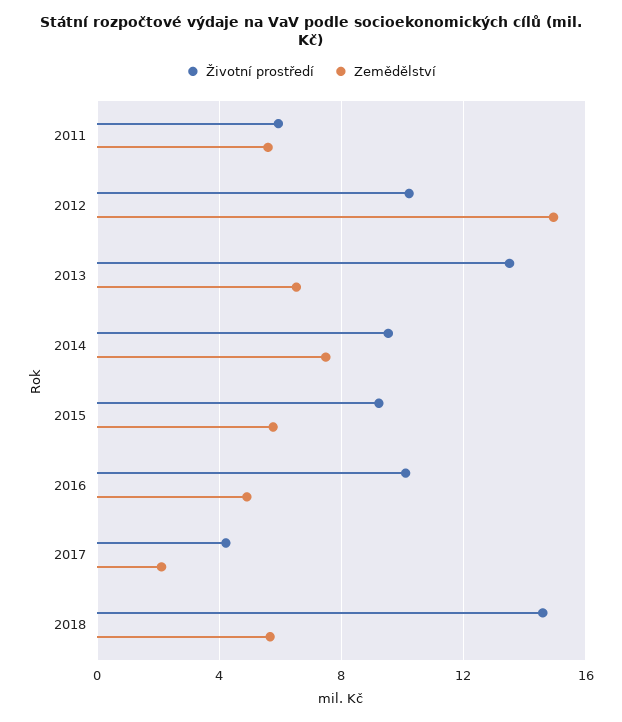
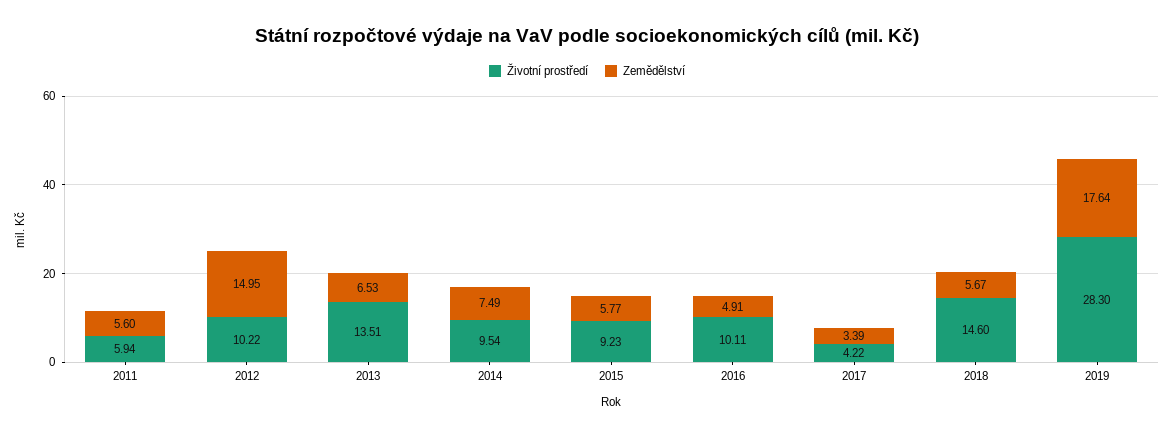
Zemědělství, 2017: 2 -> 3.39
Životní prostředí, 2019: none -> 28.3
Zemědělství, 2019: none -> 17.64

